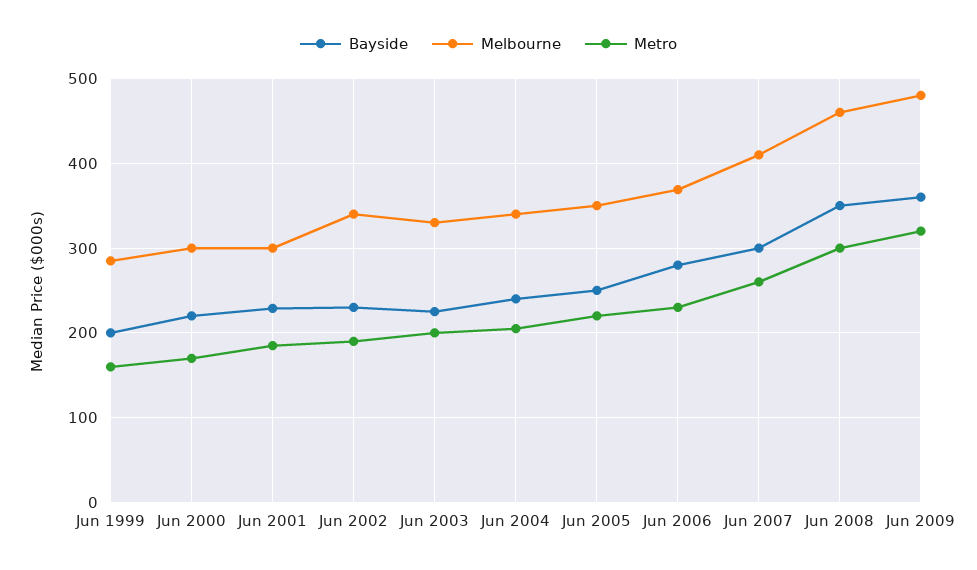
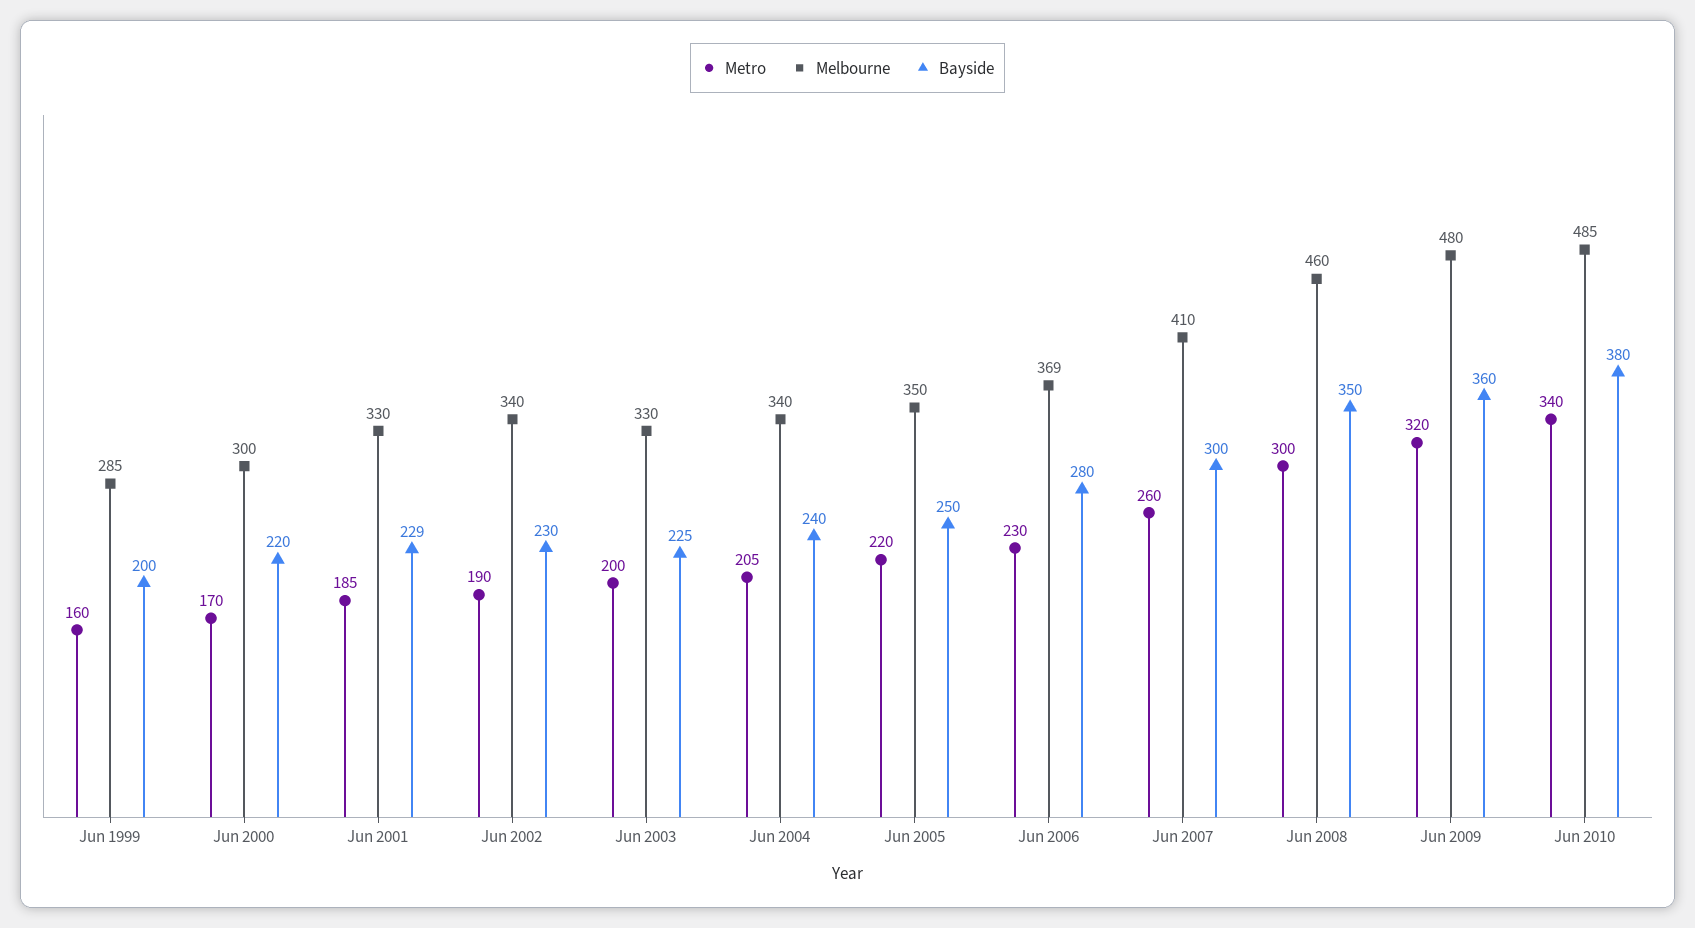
Melbourne, Jun 2001: 300 -> 330
Metro, Jun 2010: none -> 340
Melbourne, Jun 2010: none -> 485
Bayside, Jun 2010: none -> 380

